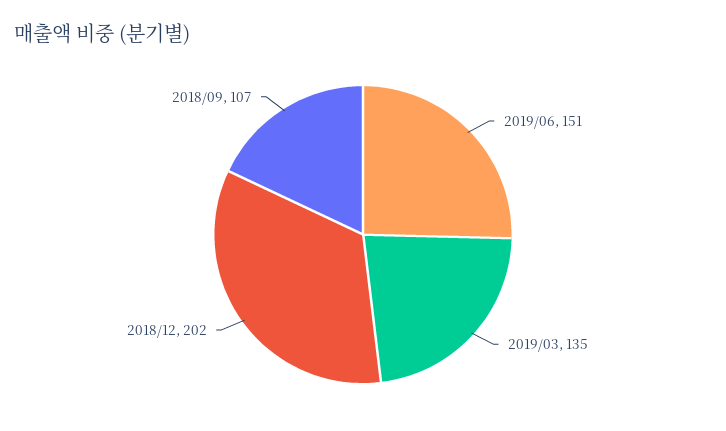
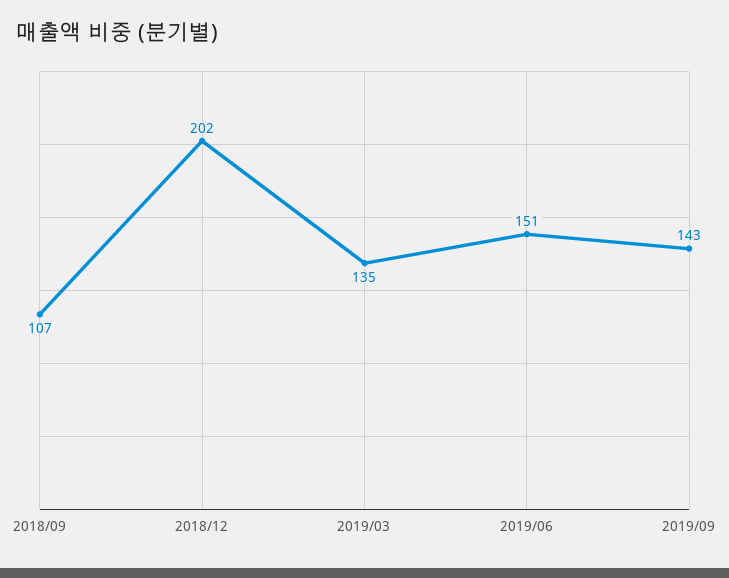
2019/09: none -> 143

